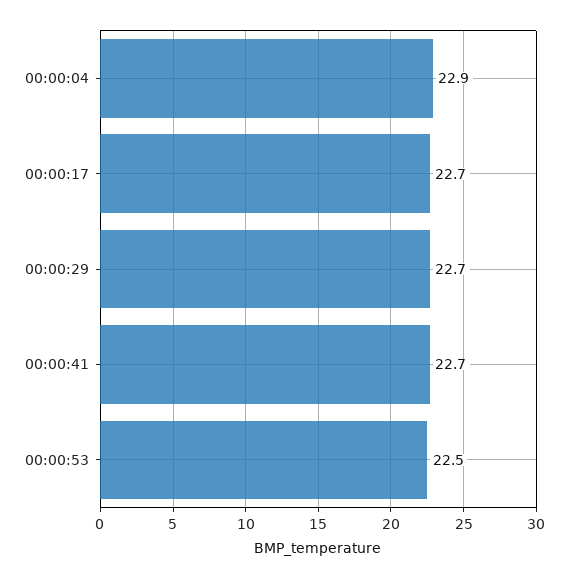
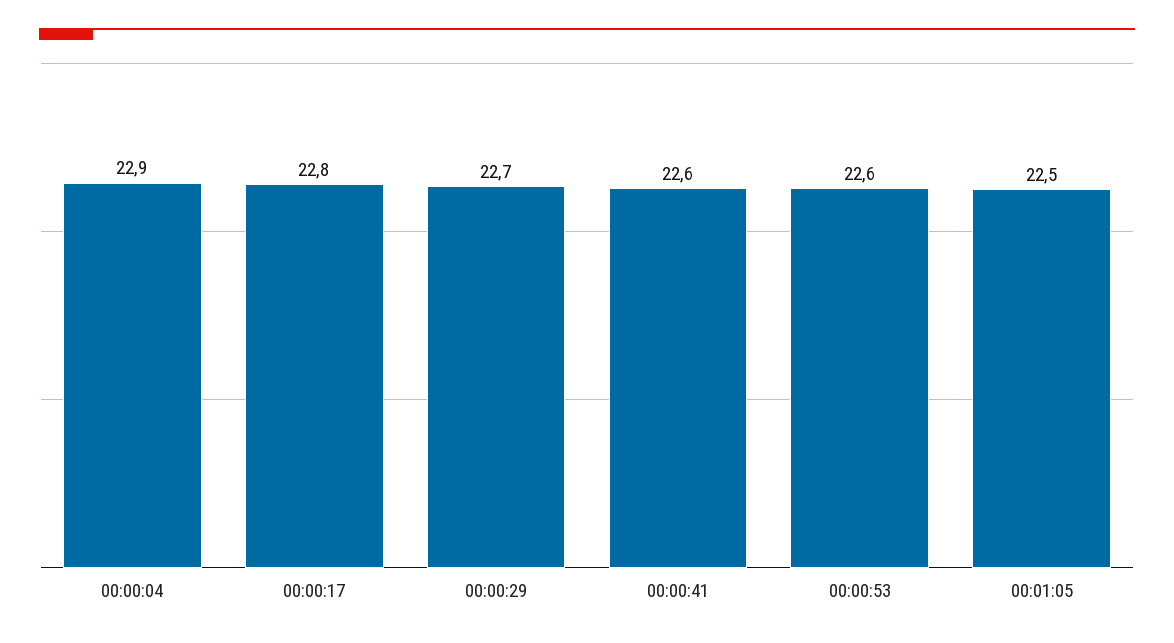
00:00:17: 22.7 -> 22.8
00:00:41: 22.7 -> 22.6
00:00:53: 22.5 -> 22.6
00:01:05: none -> 22.5

